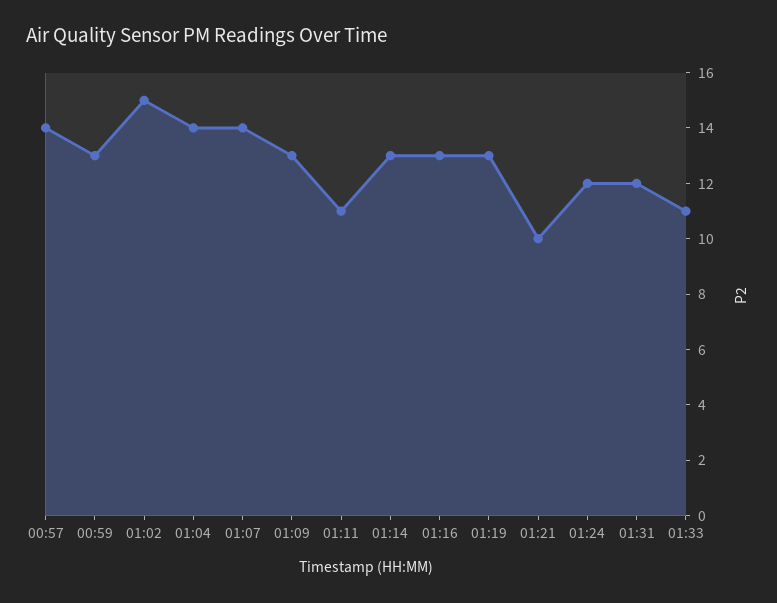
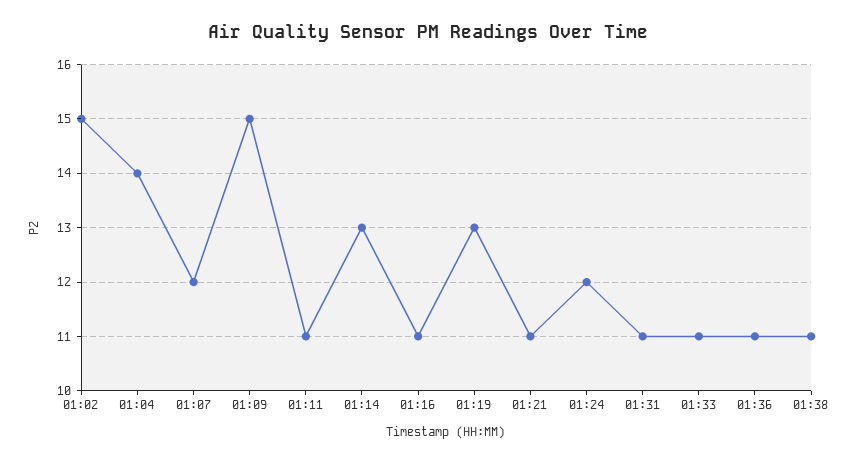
00:57: 14 -> none
00:59: 13 -> none
01:07: 14 -> 12
01:09: 13 -> 15
01:16: 13 -> 11
01:21: 10 -> 11
01:31: 12 -> 11
01:36: none -> 11
01:38: none -> 11

